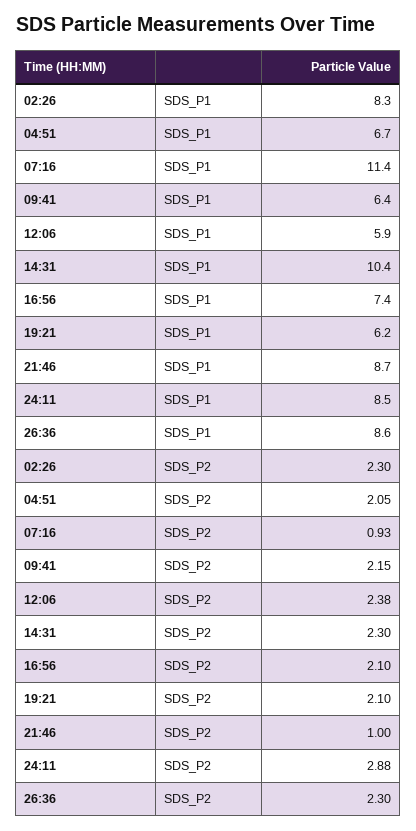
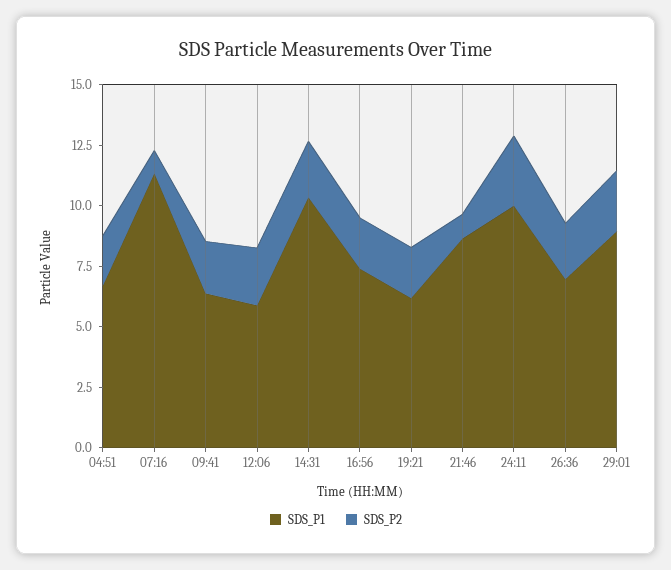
SDS_P1, 02:26: 8.3 -> none
SDS_P1, 24:11: 8.5 -> 10
SDS_P1, 26:36: 8.6 -> 7
SDS_P2, 02:26: 2.3 -> none
SDS_P1, 29:01: none -> 9
SDS_P2, 29:01: none -> 2.5

